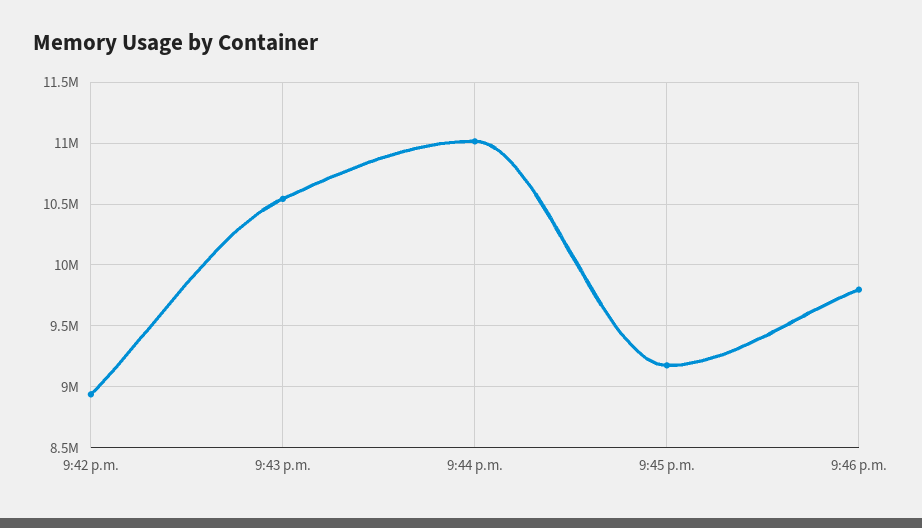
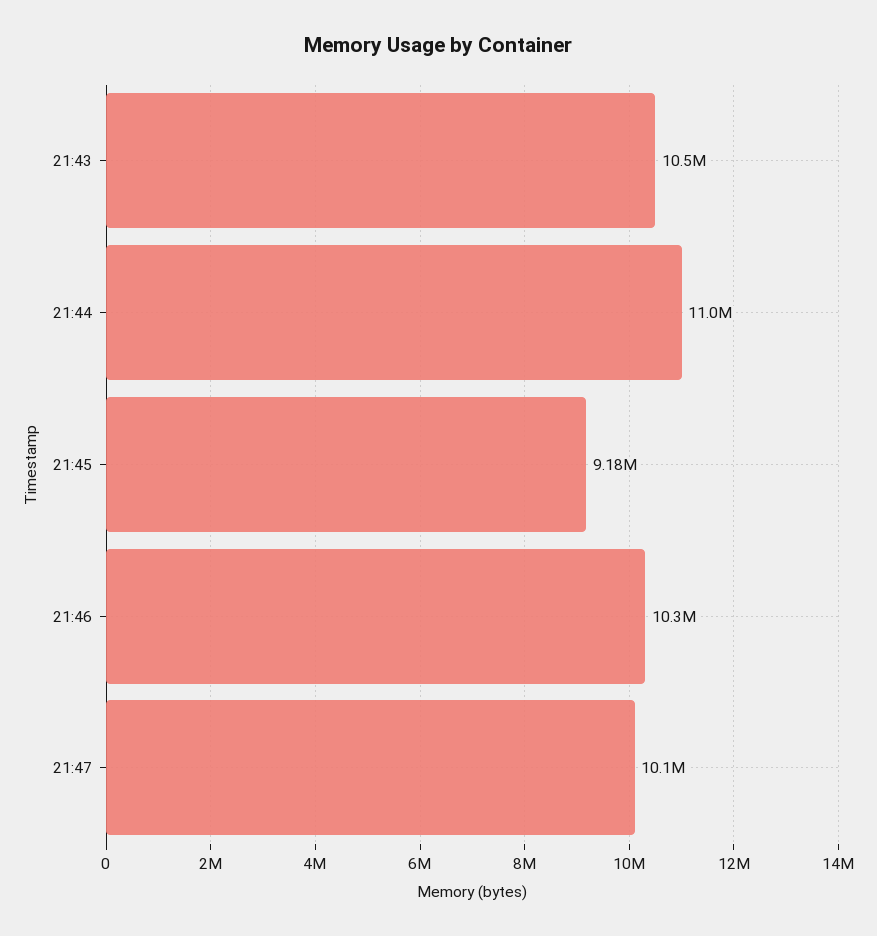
9:42 p.m.: 8950000 -> none
9:46 p.m.: 9800000 -> 10300000
21:47: none -> 10100000

